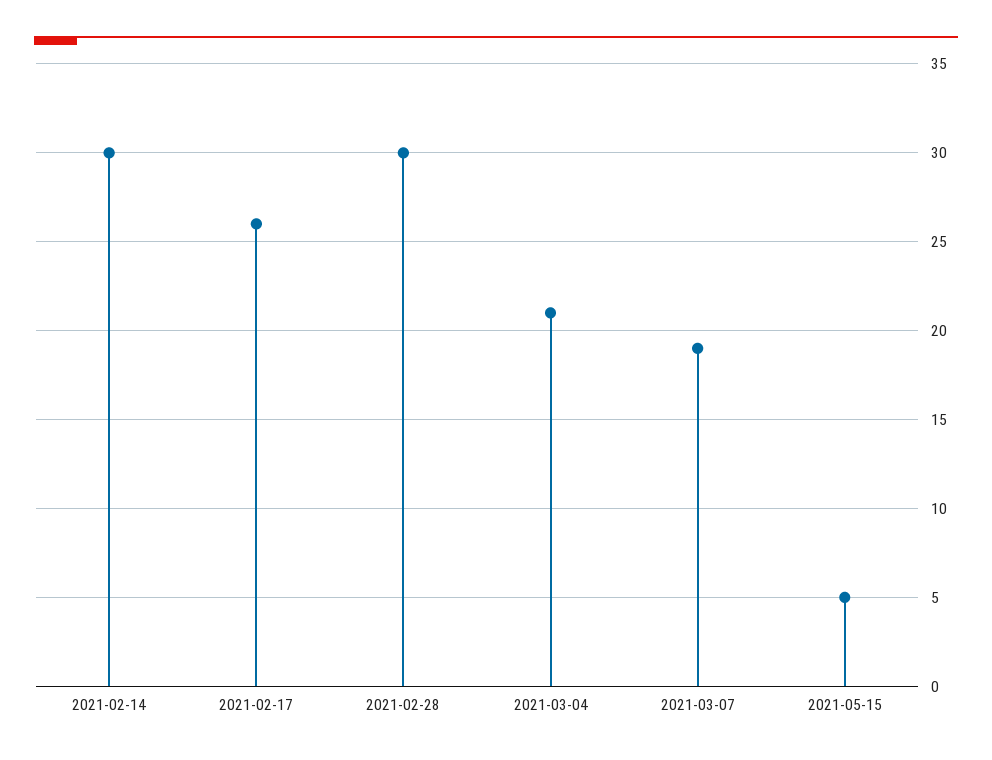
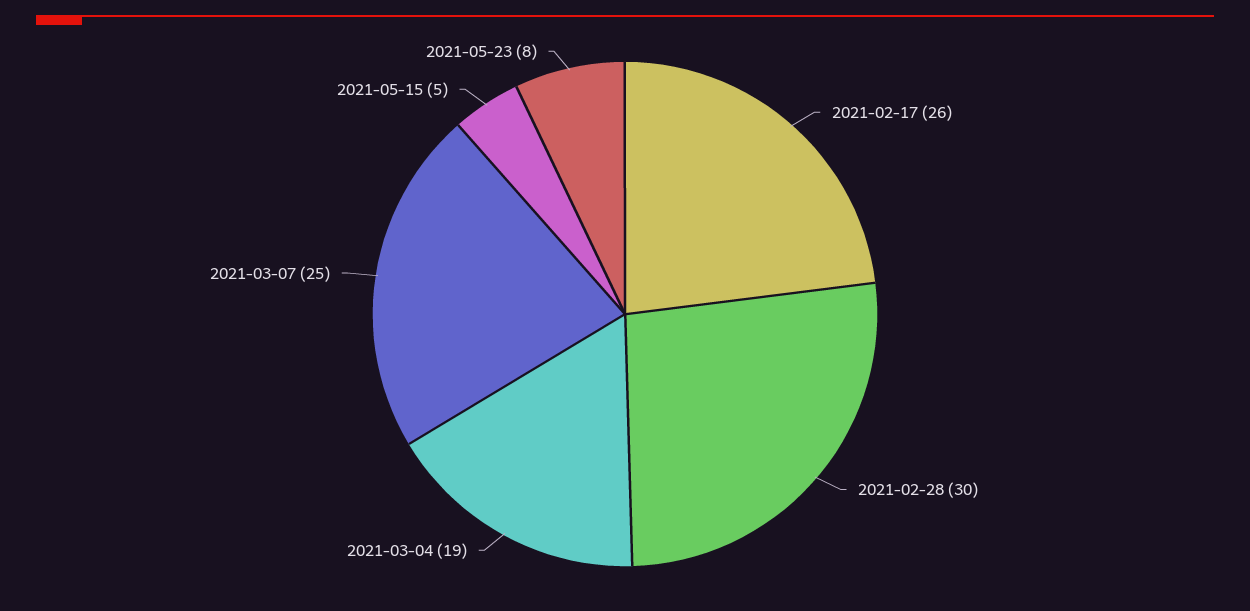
2021-02-14: 30 -> none
2021-03-04: 21 -> 19
2021-03-07: 19 -> 25
2021-05-23: none -> 8

